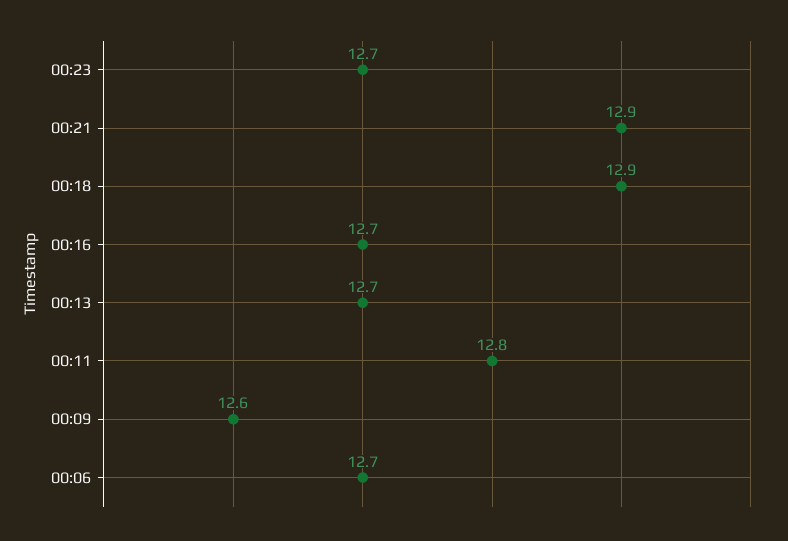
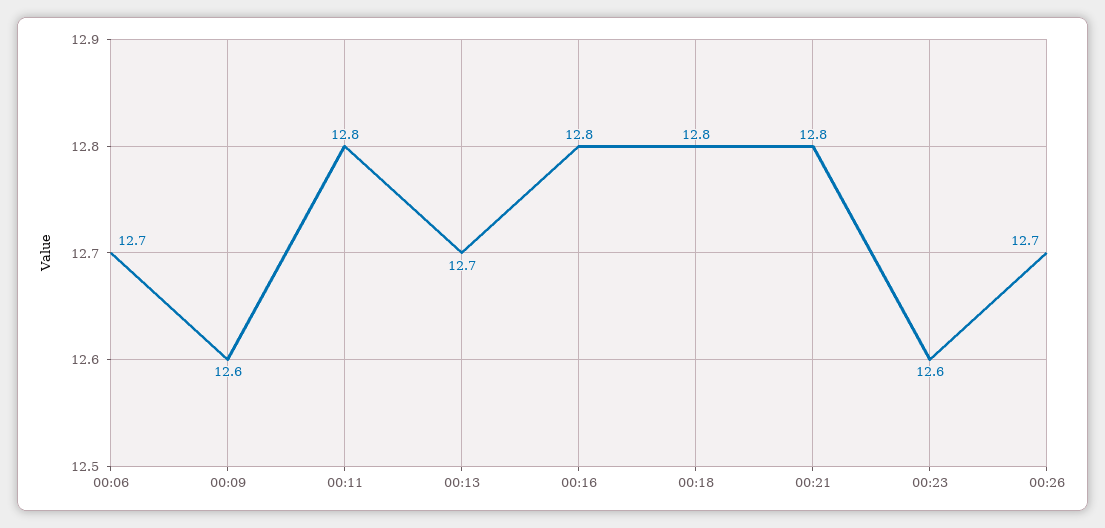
00:23: 12.7 -> 12.6
00:21: 12.9 -> 12.8
00:18: 12.9 -> 12.8
00:16: 12.7 -> 12.8
00:26: none -> 12.7

